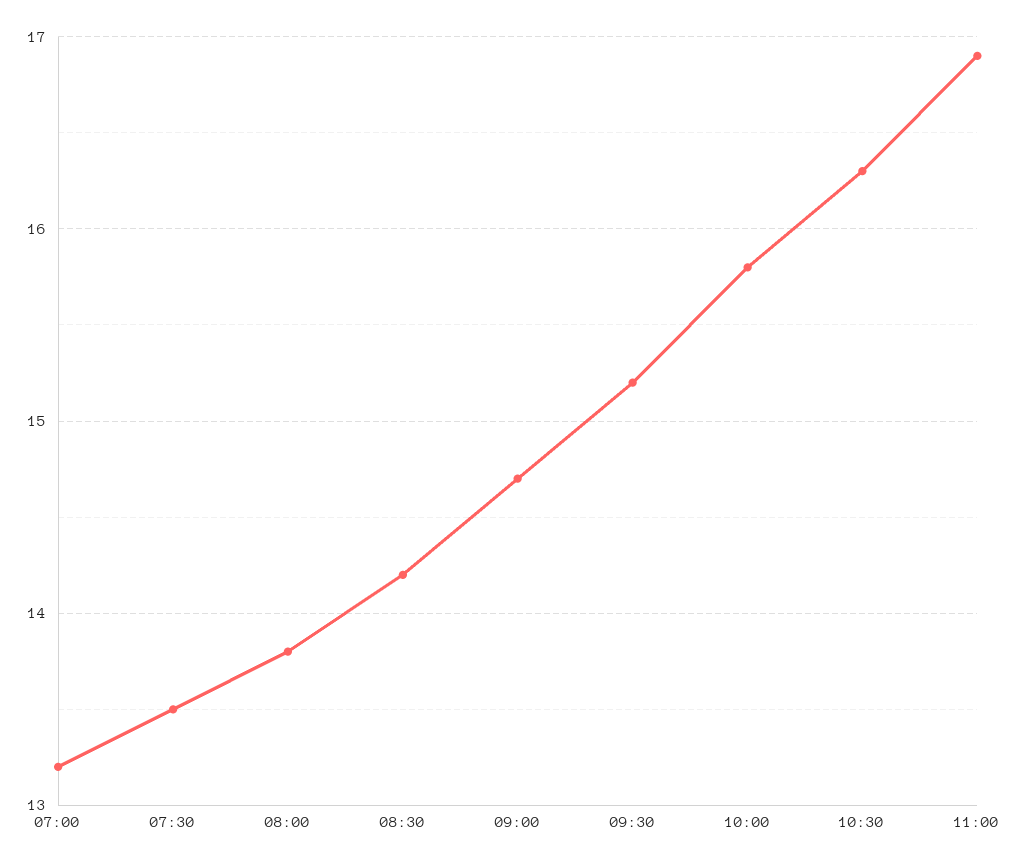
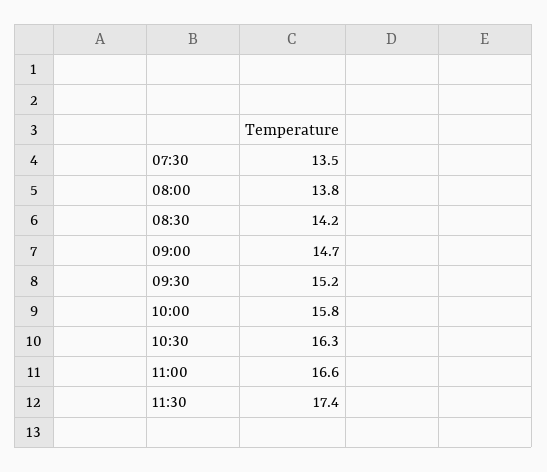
07:00: 13.2 -> none
11:00: 16.9 -> 16.6
11:30: none -> 17.4

